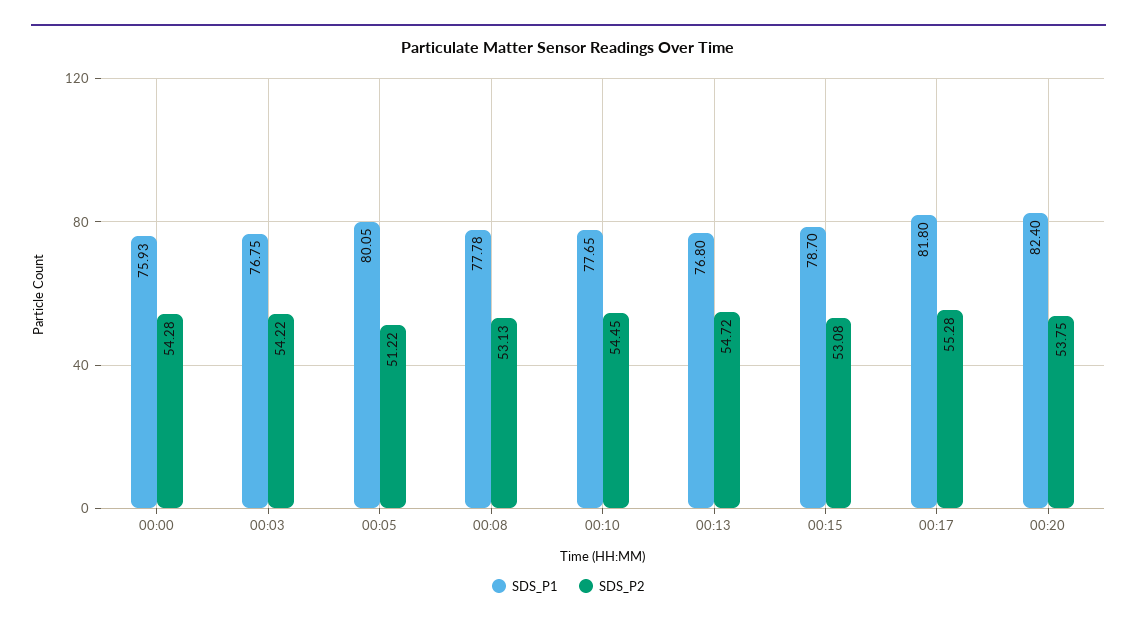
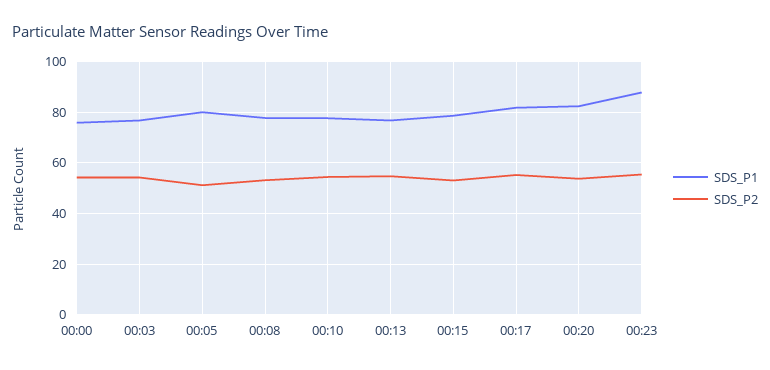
SDS_P1, 00:23: none -> 87.5
SDS_P2, 00:23: none -> 55

